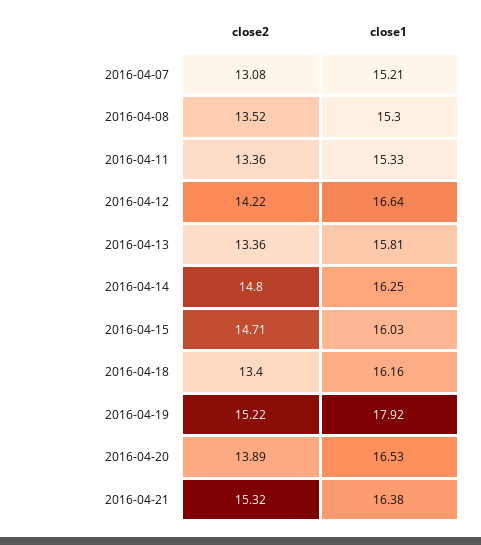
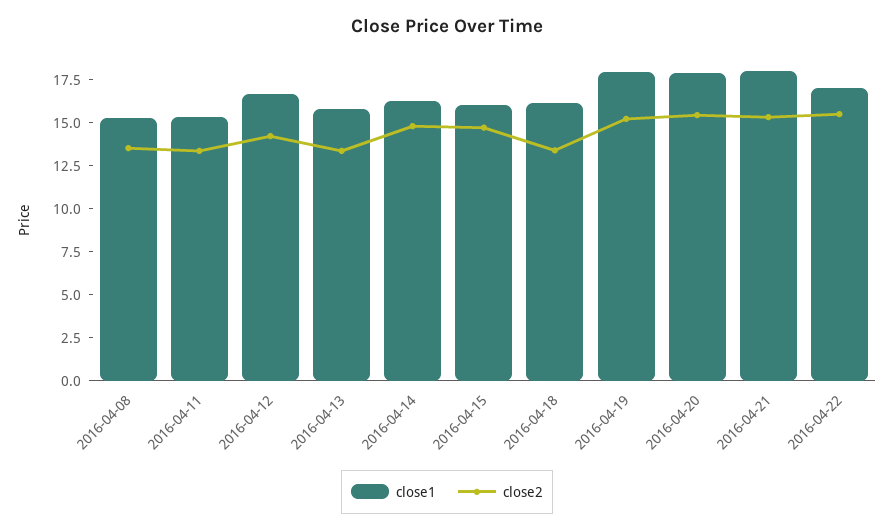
close2, 2016-04-07: 13.08 -> none
close1, 2016-04-07: 15.21 -> none
close2, 2016-04-20: 13.89 -> 15.5
close1, 2016-04-20: 16.53 -> 18
close1, 2016-04-21: 16.38 -> 18
close1, 2016-04-22: none -> 17
close2, 2016-04-22: none -> 15.5

